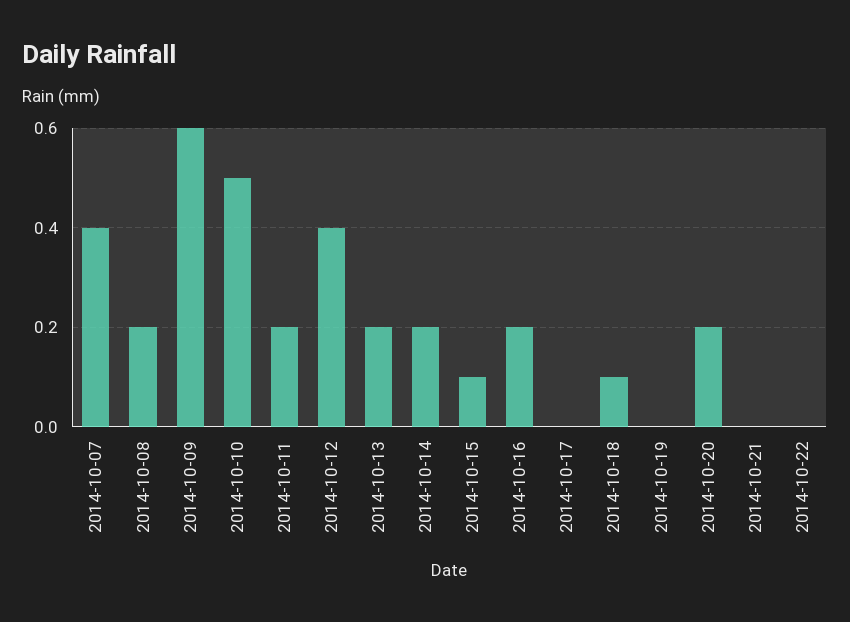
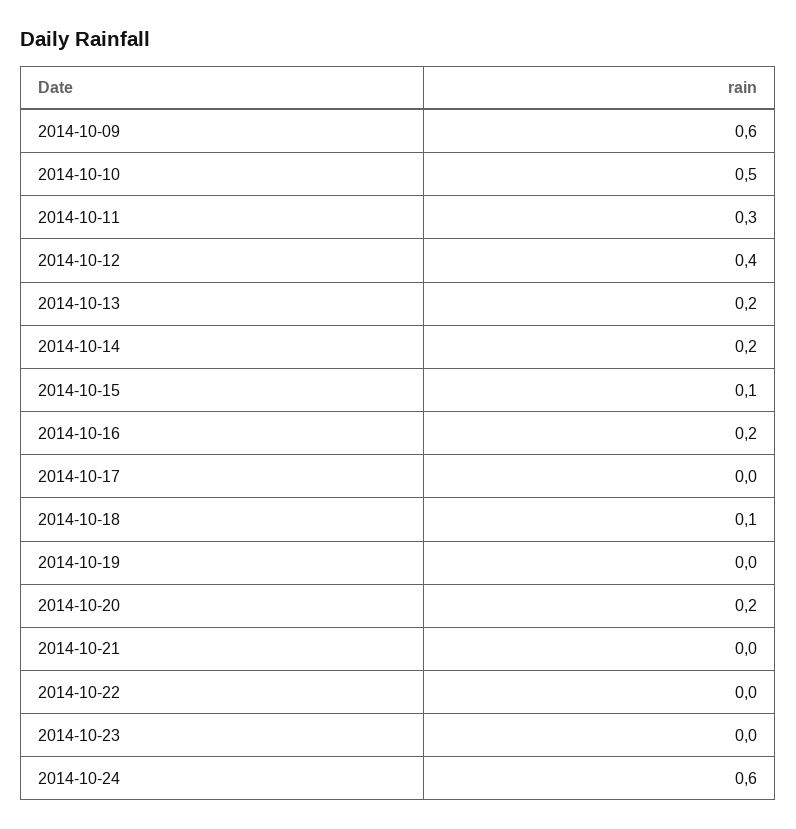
2014-10-07: 0.4 -> none
2014-10-08: 0.2 -> none
2014-10-11: 0.2 -> 0.3
2014-10-23: none -> 0
2014-10-24: none -> 0.6

